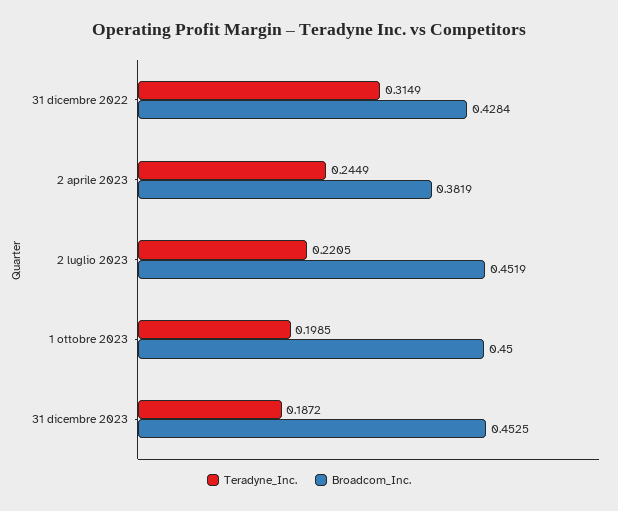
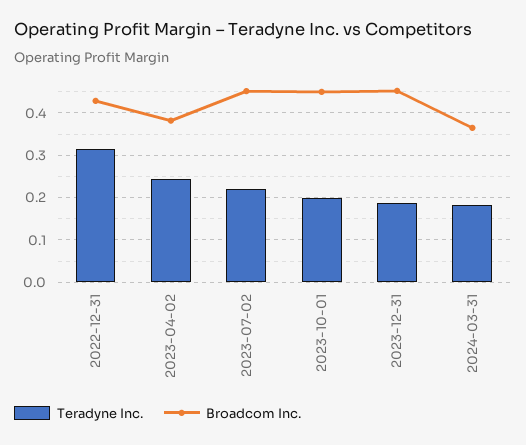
Teradyne_Inc., 2024-03-31: none -> 0.18
Broadcom_Inc., 2024-03-31: none -> 0.36

